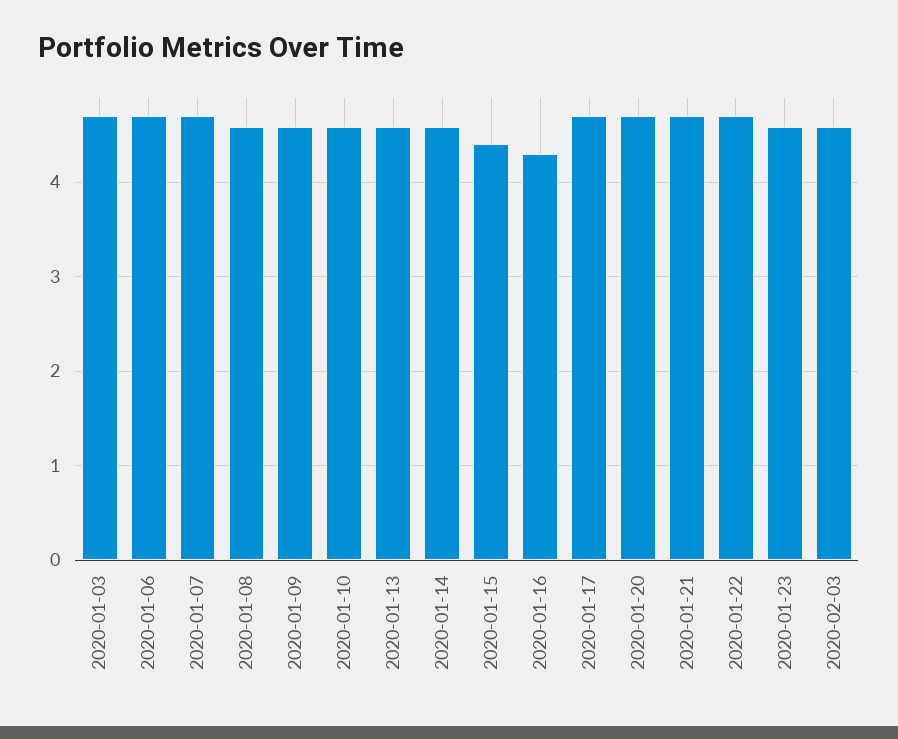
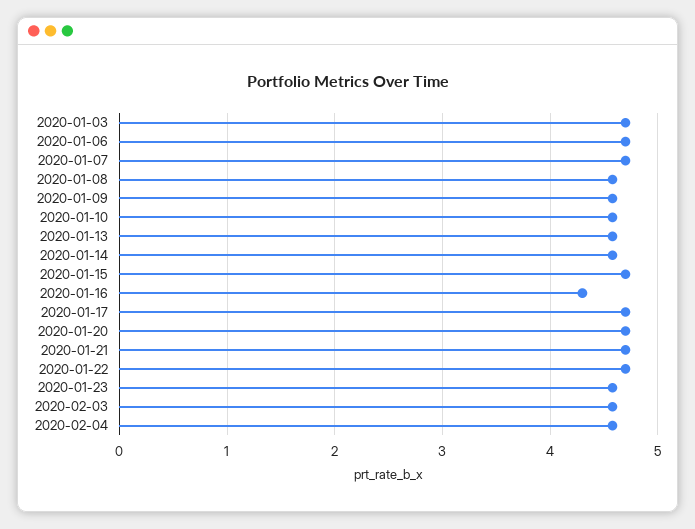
2020-01-15: 4.4 -> 4.7
2020-02-04: none -> 4.6

